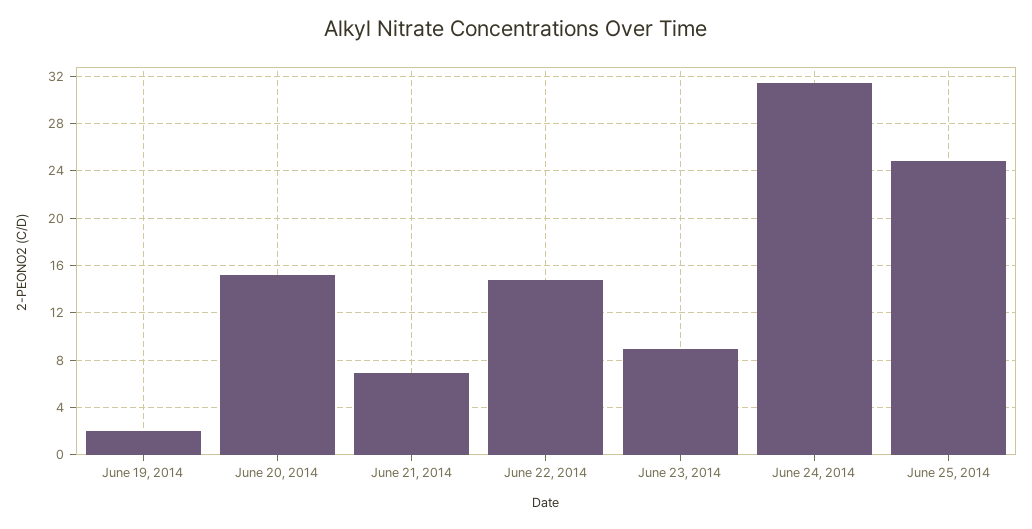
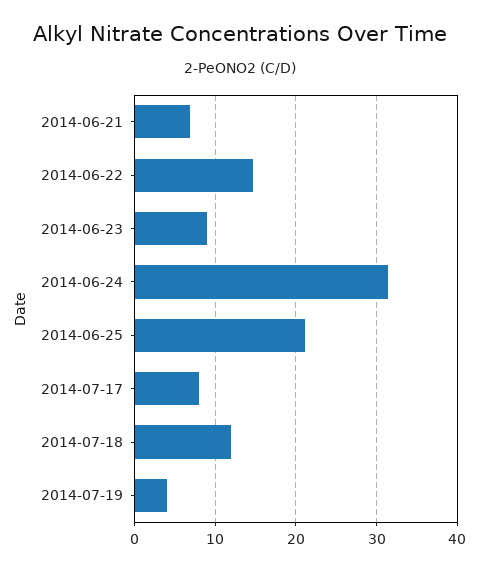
June 19, 2014: 2 -> none
June 20, 2014: 15 -> none
June 25, 2014: 25 -> 21
2014-07-17: none -> 8
2014-07-18: none -> 12
2014-07-19: none -> 4

